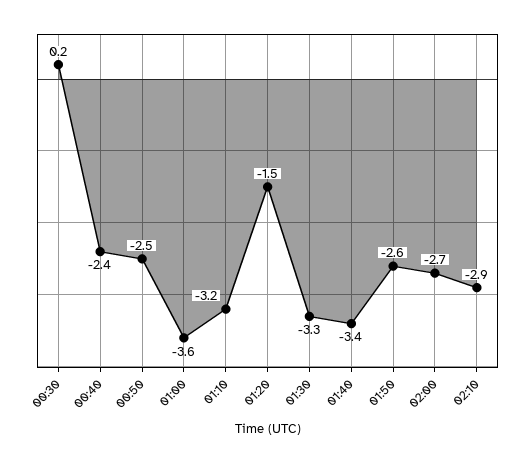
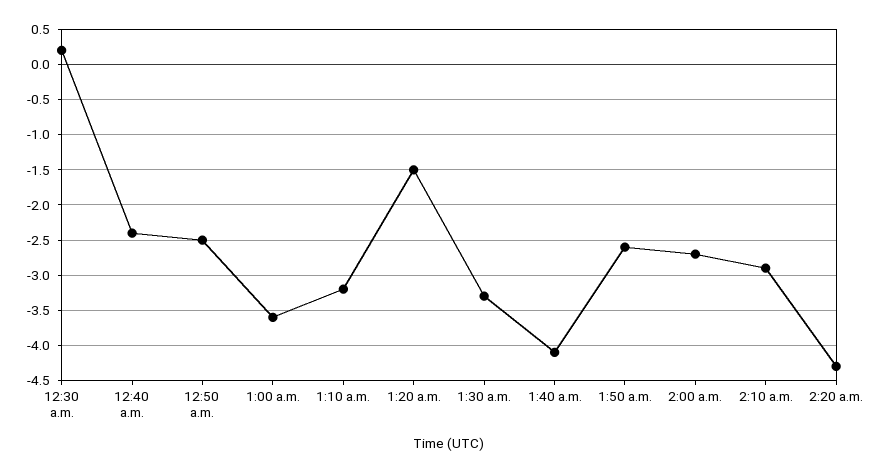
01:40: -3.4 -> -4.1
2:20 a.m.: none -> -4.3

